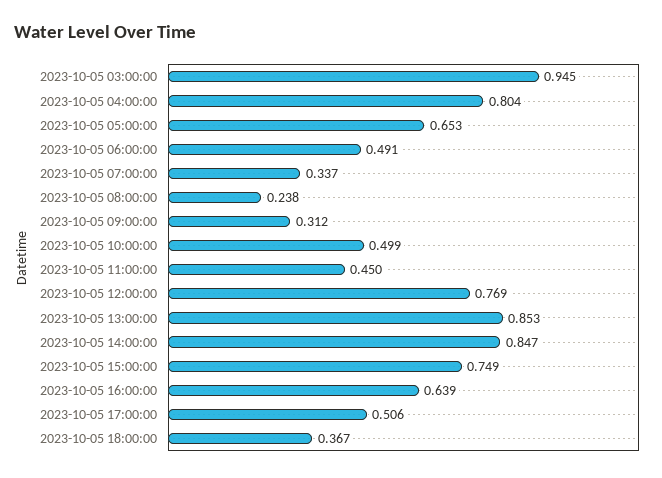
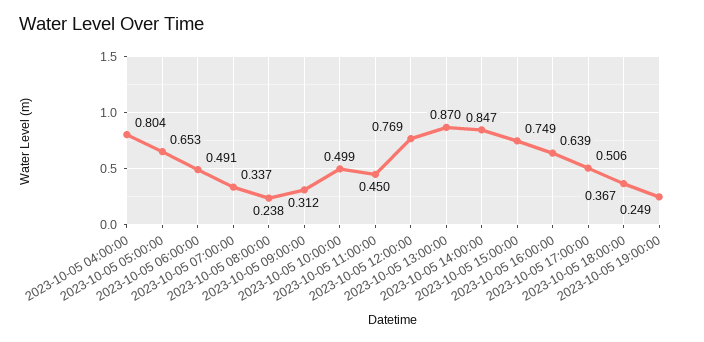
2023-10-05 03:00:00: 0.945 -> none
2023-10-05 13:00:00: 0.853 -> 0.87
2023-10-05 19:00:00: none -> 0.249

